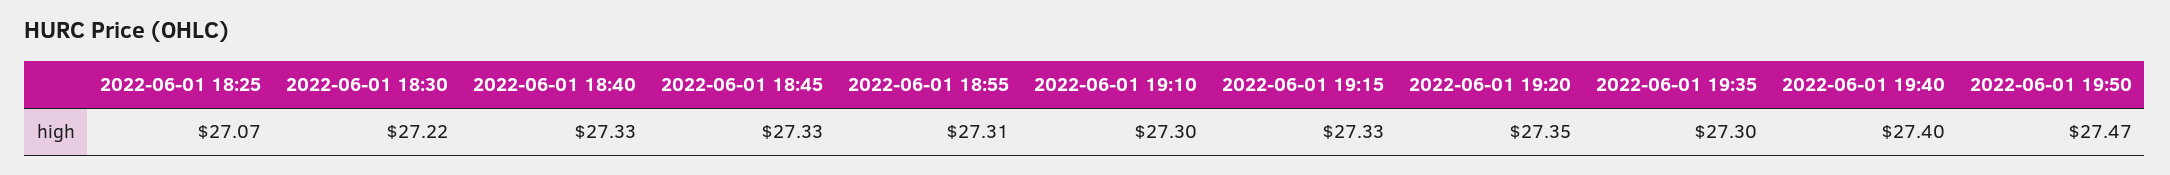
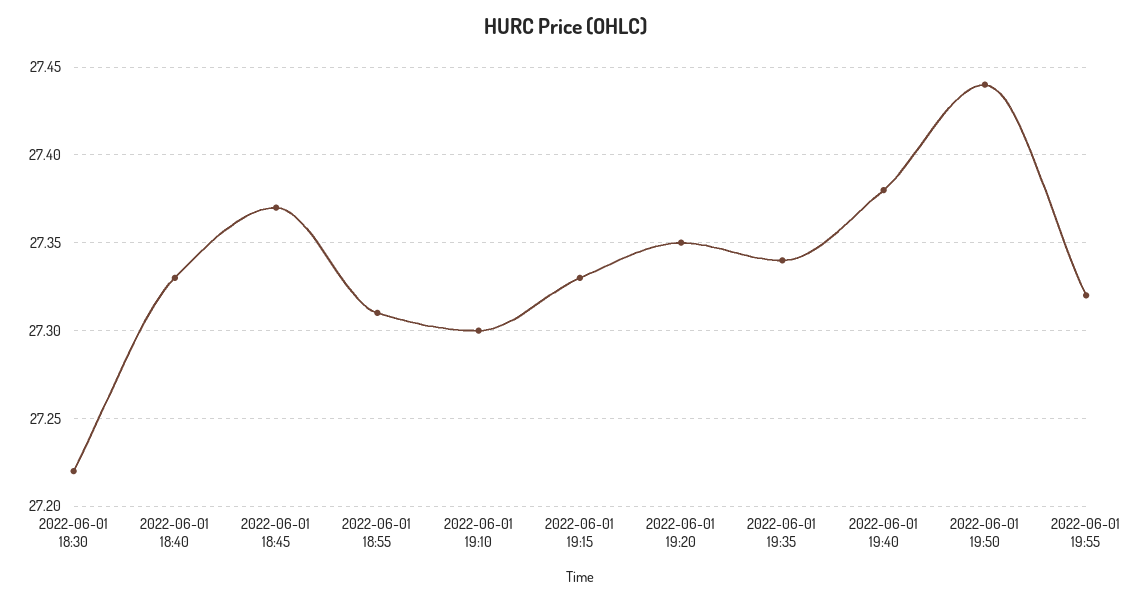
2022-06-01 18:25: 27.07 -> none
2022-06-01 18:45: 27.33 -> 27.37
2022-06-01 19:35: 27.3 -> 27.34
2022-06-01 19:40: 27.4 -> 27.38
2022-06-01 19:50: 27.47 -> 27.44
2022-06-01 19:55: none -> 27.32

